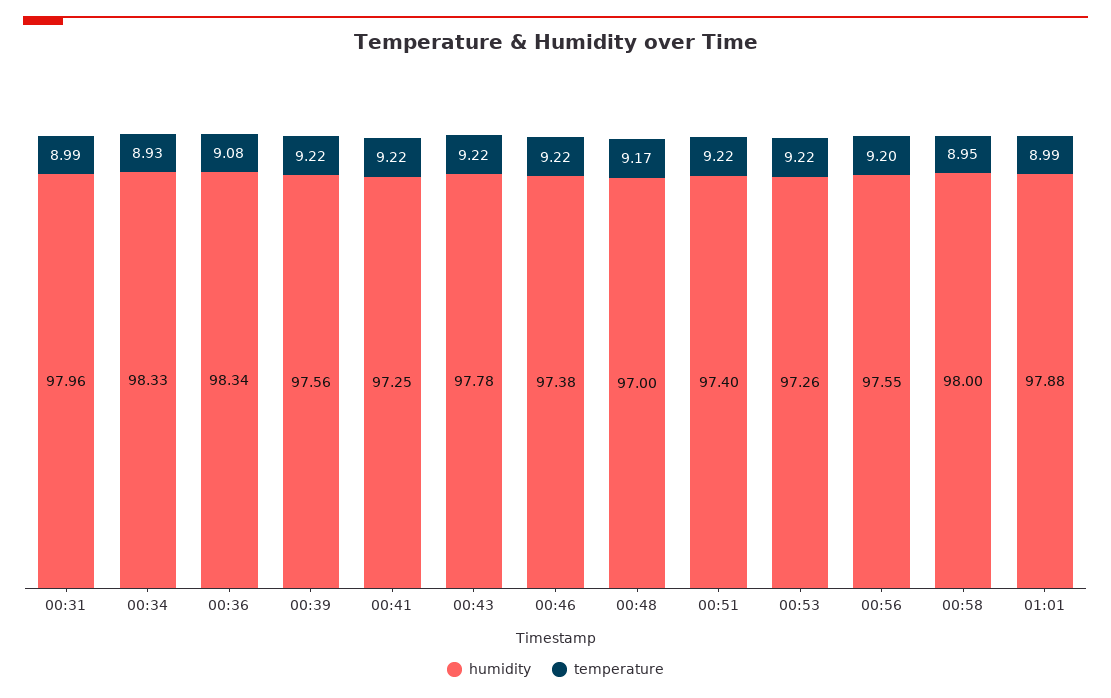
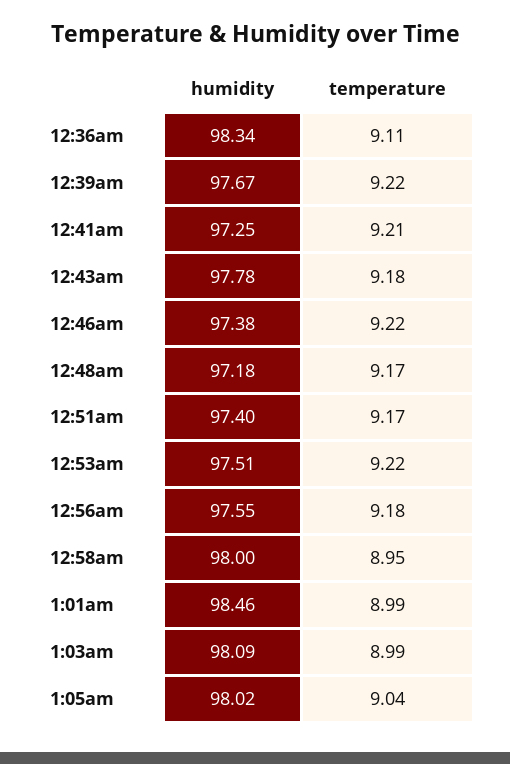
humidity, 00:31: 97.96 -> none
temperature, 00:31: 8.99 -> none
humidity, 00:34: 98.33 -> none
temperature, 00:34: 8.93 -> none
temperature, 00:36: 9.08 -> 9.11
humidity, 00:39: 97.56 -> 97.67
temperature, 00:41: 9.22 -> 9.21
temperature, 00:43: 9.22 -> 9.18
humidity, 00:48: 97 -> 97.18
temperature, 00:51: 9.22 -> 9.17
humidity, 00:53: 97.26 -> 97.51
temperature, 00:56: 9.2 -> 9.18
humidity, 01:01: 97.88 -> 98.46
humidity, 1:03am: none -> 98.09
temperature, 1:03am: none -> 8.99
humidity, 1:05am: none -> 98.02
temperature, 1:05am: none -> 9.04

